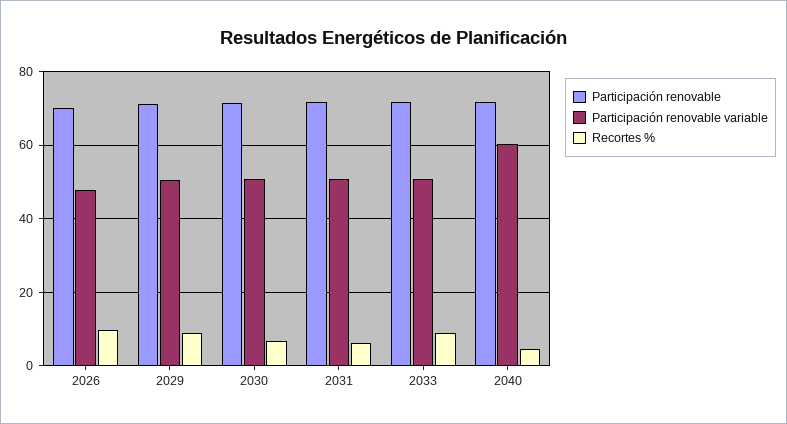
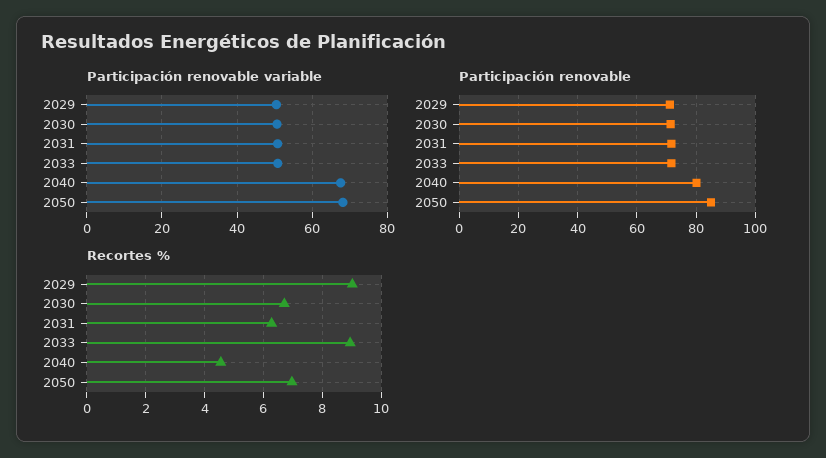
Participación renovable, 2026: 70 -> none
Participación renovable variable, 2026: 48 -> none
Recortes %, 2026: 10 -> none
Participación renovable, 2040: 72 -> 80
Participación renovable variable, 2040: 60 -> 68
Participación renovable variable, 2050: none -> 68
Participación renovable, 2050: none -> 85
Recortes %, 2050: none -> 7

